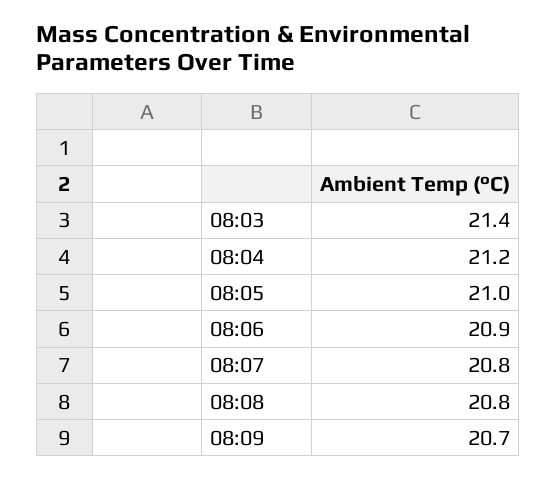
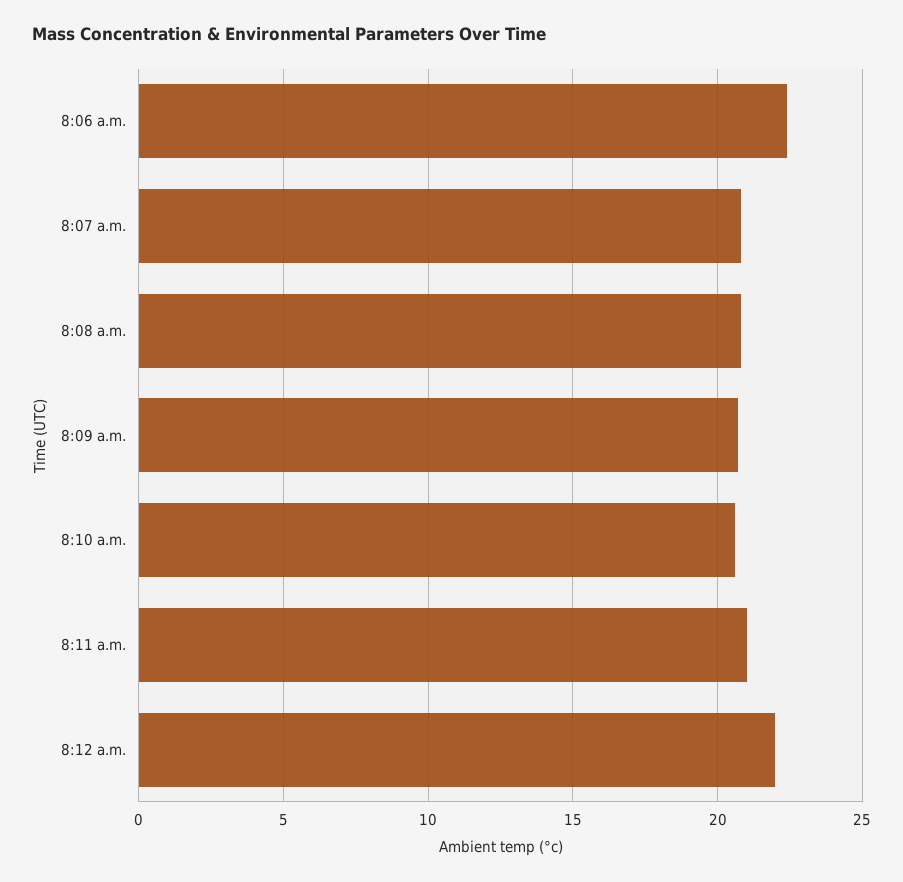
08:03: 21.4 -> none
08:04: 21.2 -> none
08:05: 21 -> none
08:06: 20.9 -> 22.5
8:10 a.m.: none -> 20.5
8:11 a.m.: none -> 21
8:12 a.m.: none -> 22

